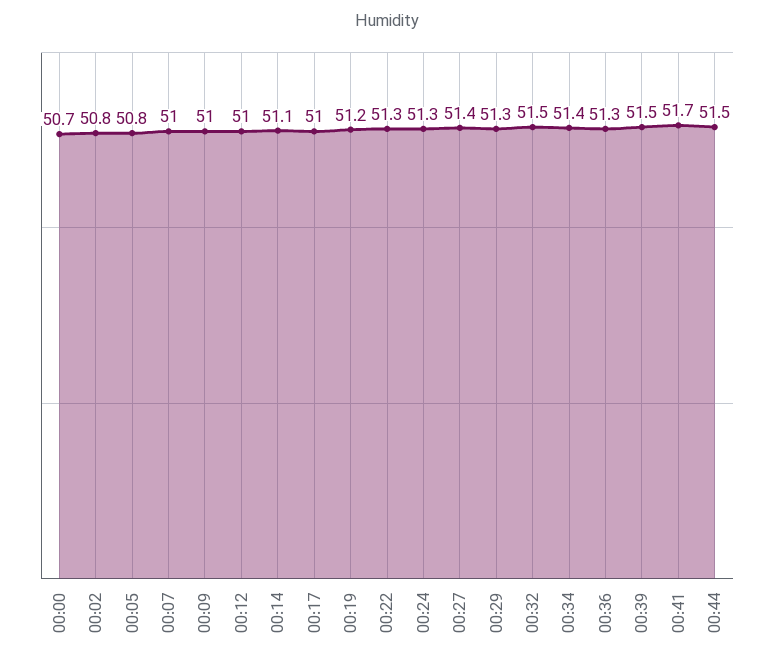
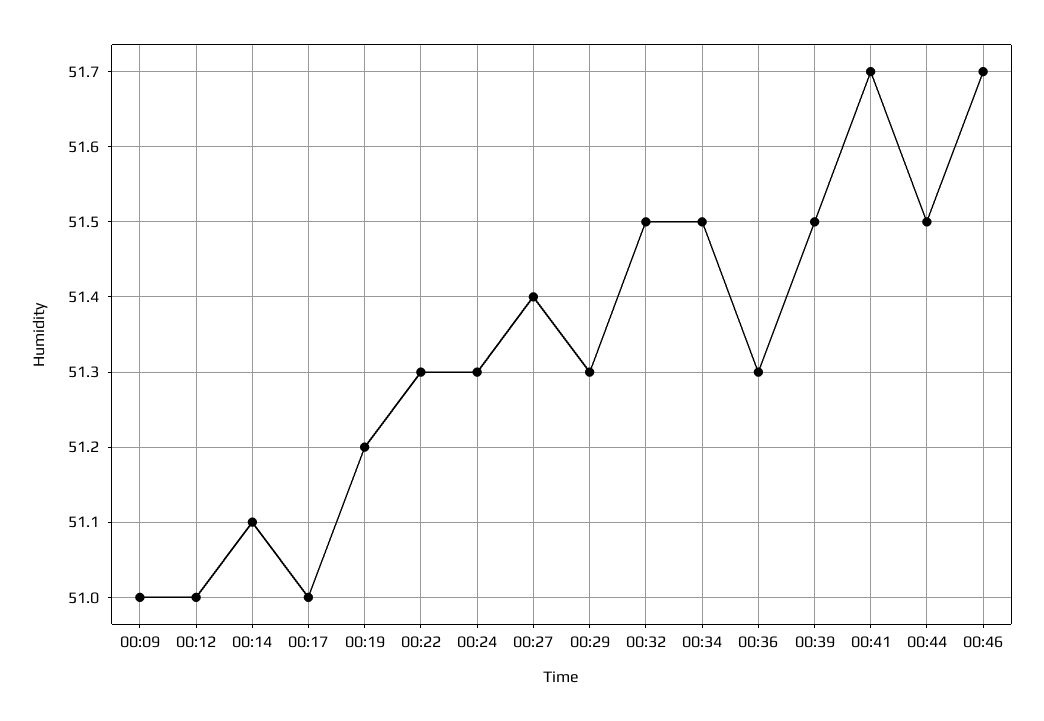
00:00: 50.7 -> none
00:02: 50.8 -> none
00:05: 50.8 -> none
00:07: 51 -> none
00:34: 51.4 -> 51.5
00:46: none -> 51.7

